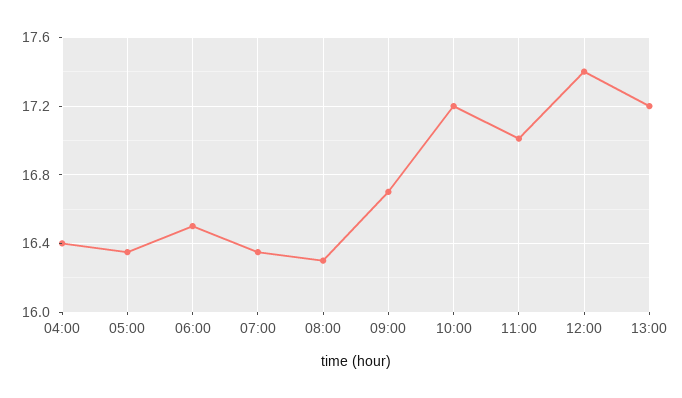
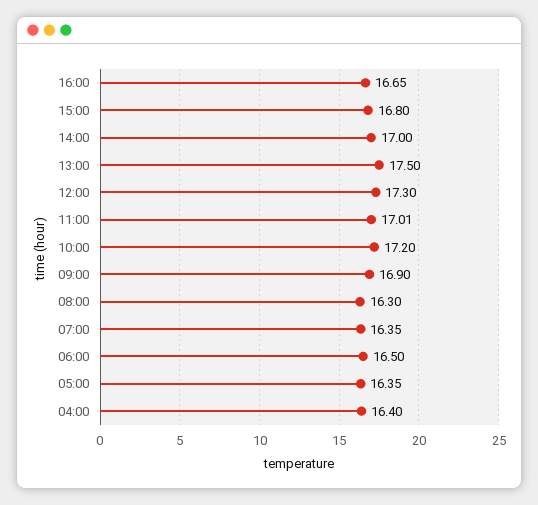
09:00: 16.7 -> 16.9
12:00: 17.4 -> 17.3
13:00: 17.2 -> 17.5
16:00: none -> 16.65
15:00: none -> 16.8
14:00: none -> 17

